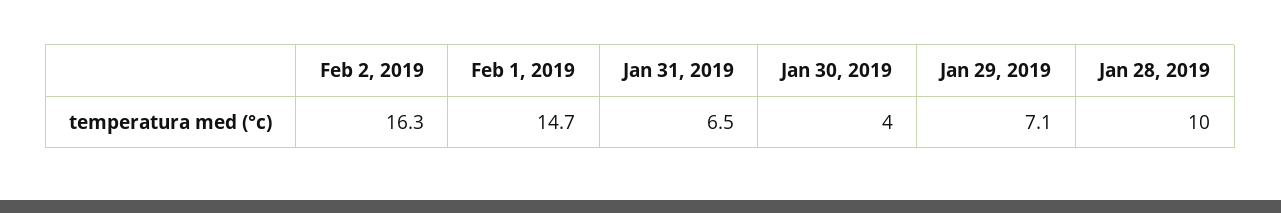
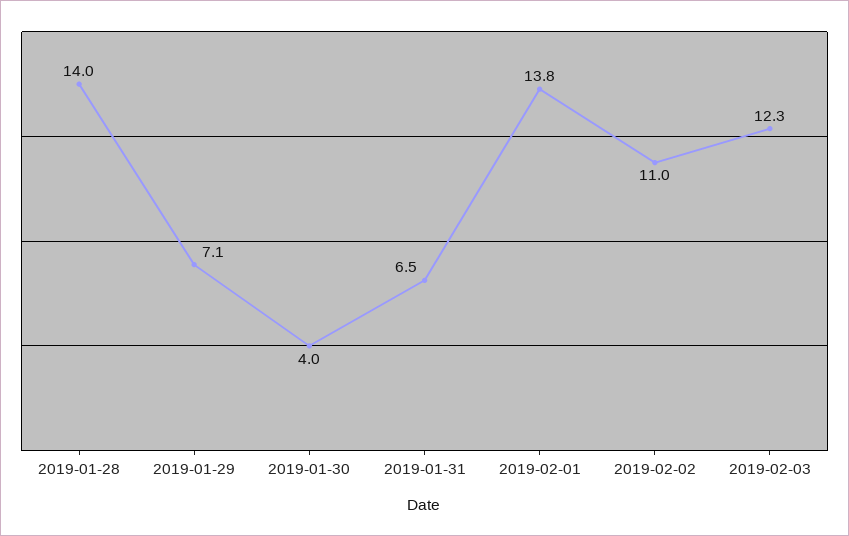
Feb 2, 2019: 16.3 -> 11
Feb 1, 2019: 14.7 -> 13.8
Jan 28, 2019: 10 -> 14
2019-02-03: none -> 12.3

